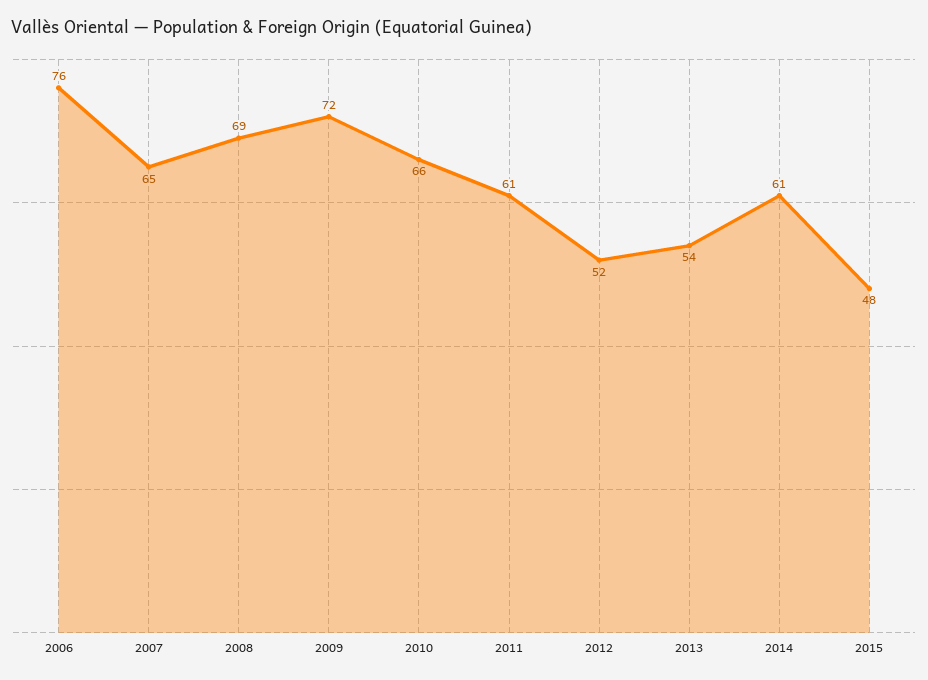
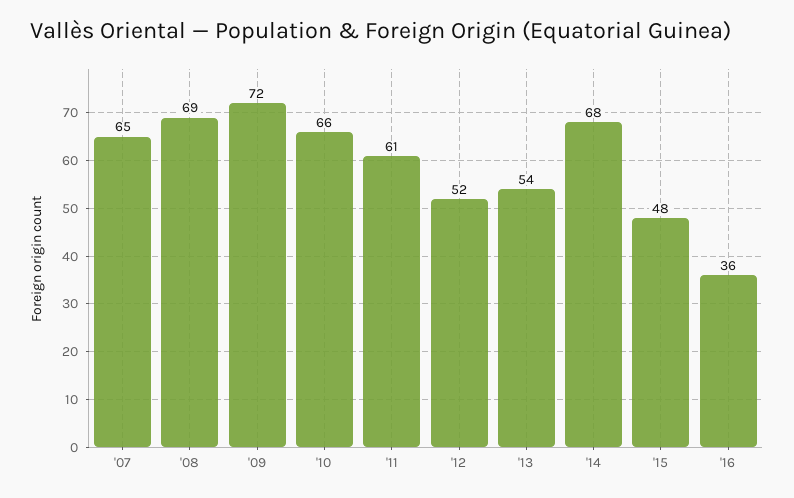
2006: 76 -> none
2014: 61 -> 68
'16: none -> 36

